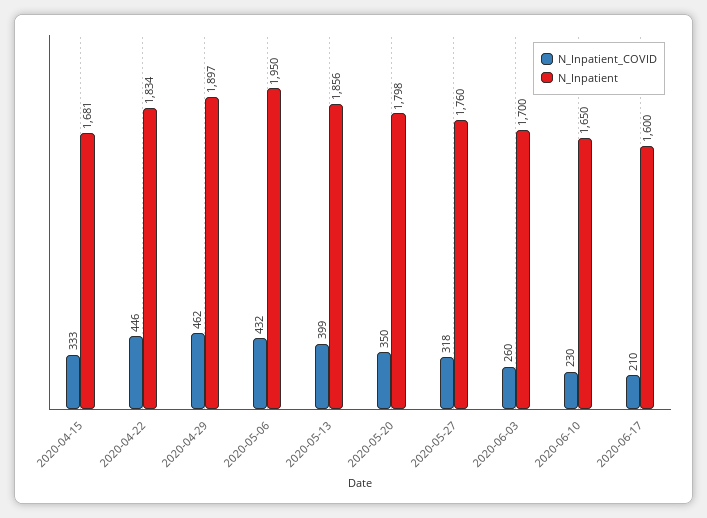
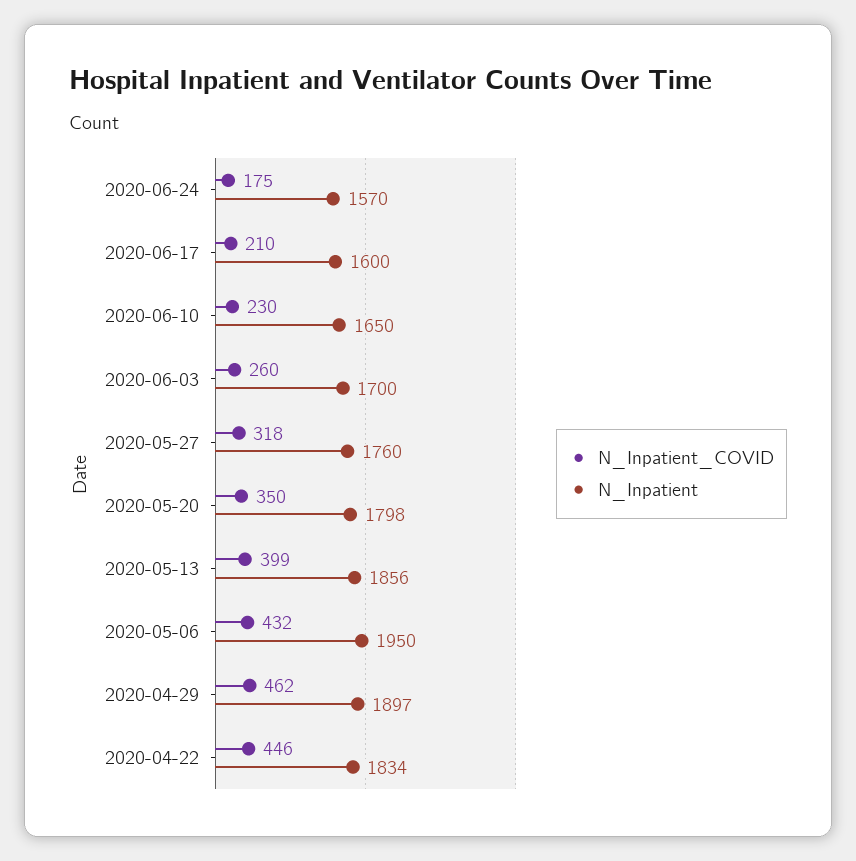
N_Inpatient_COVID, 2020-04-15: 333 -> none
N_Inpatient, 2020-04-15: 1681 -> none
N_Inpatient_COVID, 2020-06-24: none -> 175
N_Inpatient, 2020-06-24: none -> 1570

